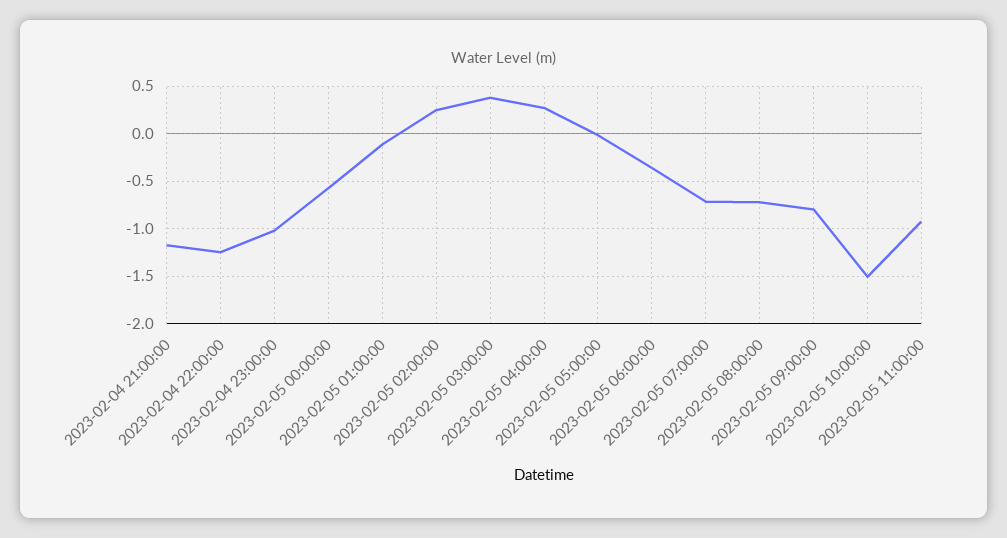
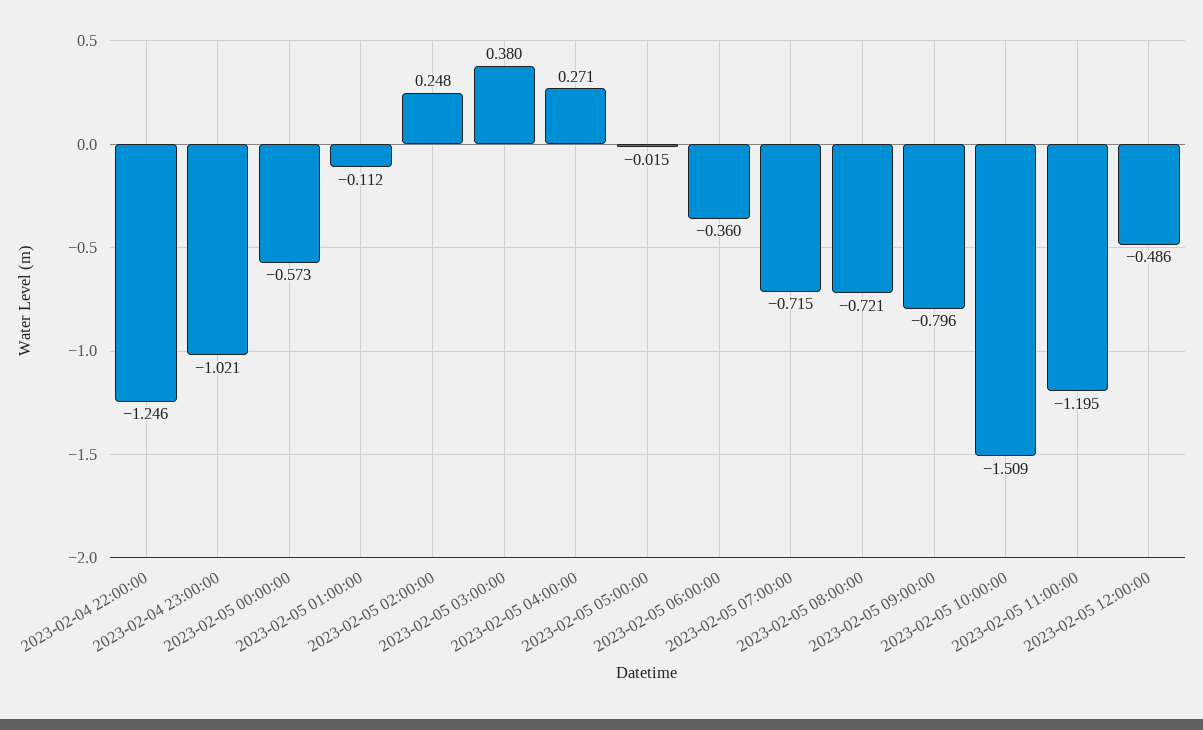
2023-02-04 21:00:00: -1.2 -> none
2023-02-05 11:00:00: -0.9 -> -1.195
2023-02-05 12:00:00: none -> -0.486

